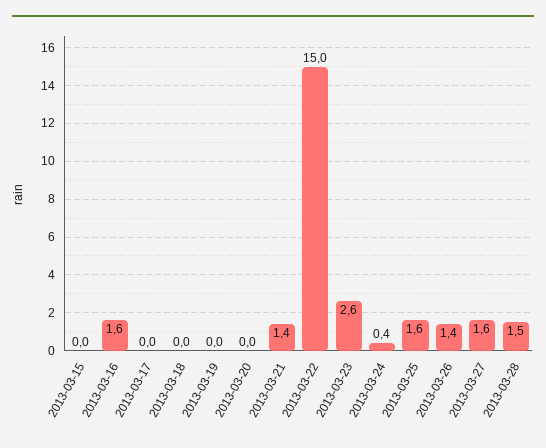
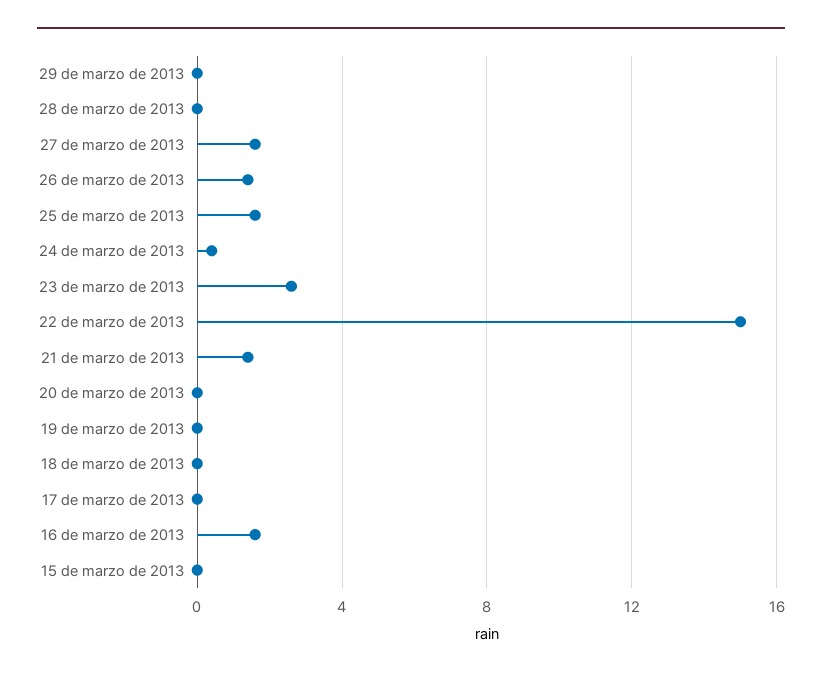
2013-03-28: 1.5 -> 0
29 de marzo de 2013: none -> 0

